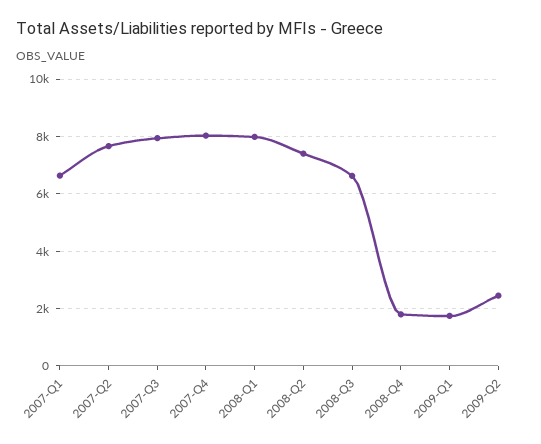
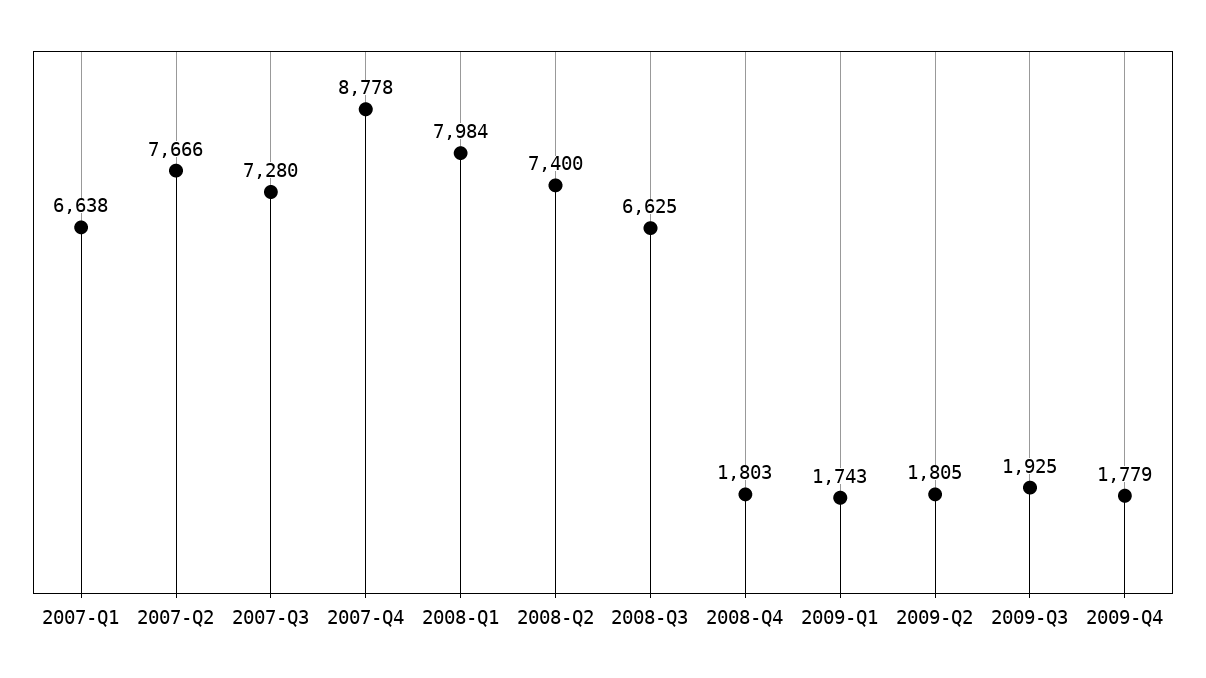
2007-Q3: 8000 -> 7280
2007-Q4: 8000 -> 8778
2009-Q2: 2500 -> 1805
2009-Q3: none -> 1925
2009-Q4: none -> 1779

